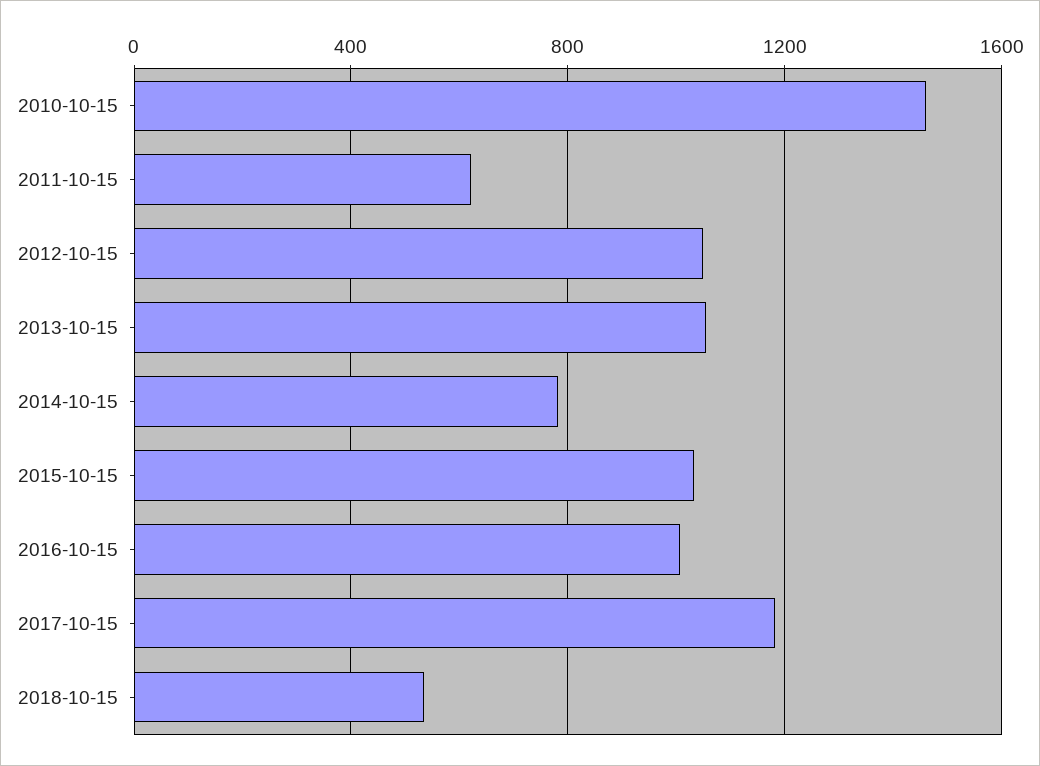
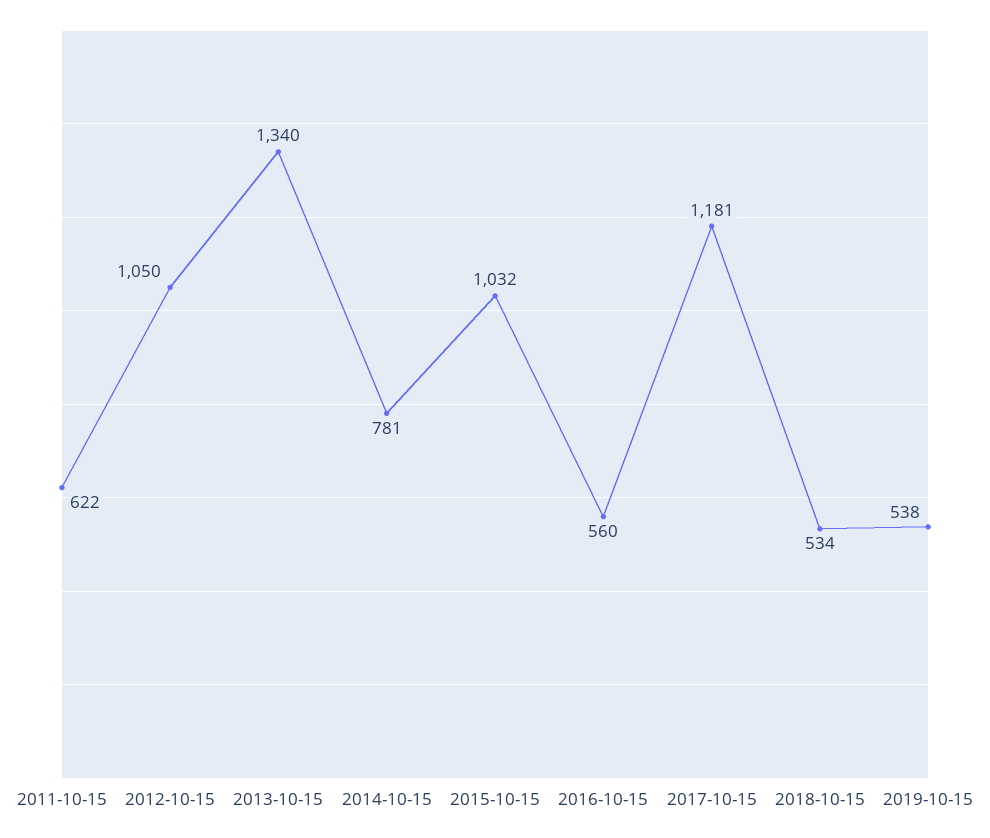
2010-10-15: 1450 -> none
2013-10-15: 1050 -> 1340
2016-10-15: 1000 -> 560
2019-10-15: none -> 538

